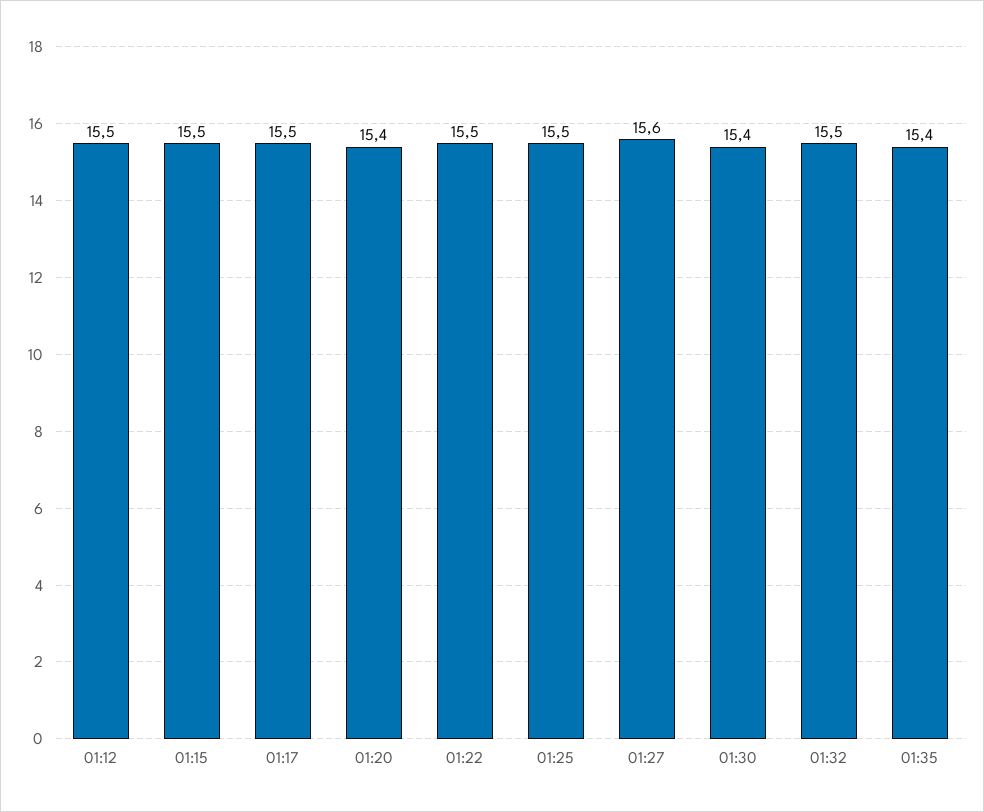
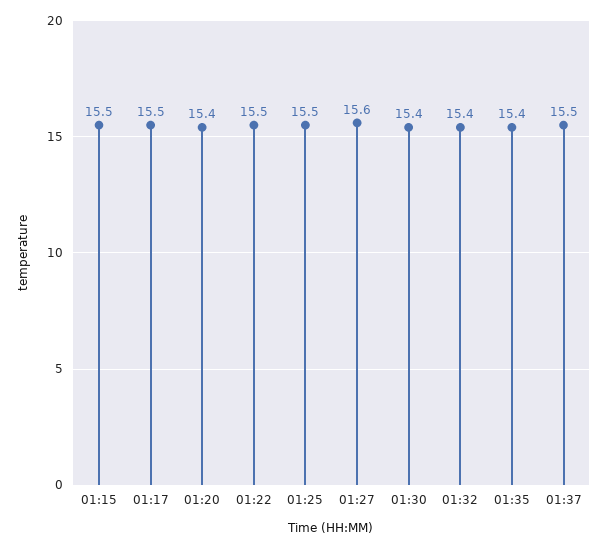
01:12: 15.5 -> none
01:32: 15.5 -> 15.4
01:37: none -> 15.5

